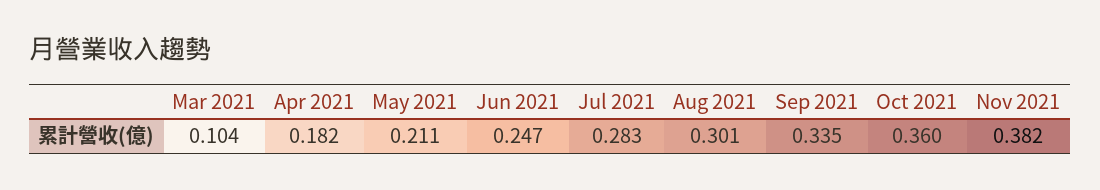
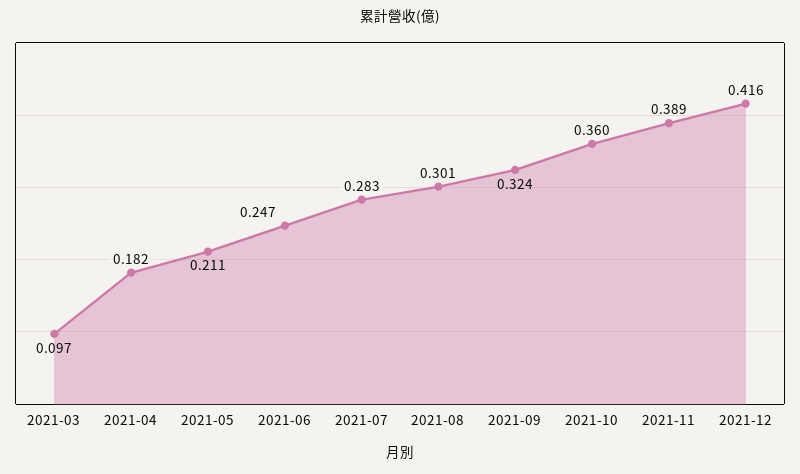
Mar 2021: 0.104 -> 0.097
Sep 2021: 0.335 -> 0.324
Nov 2021: 0.382 -> 0.389
2021-12: none -> 0.416

